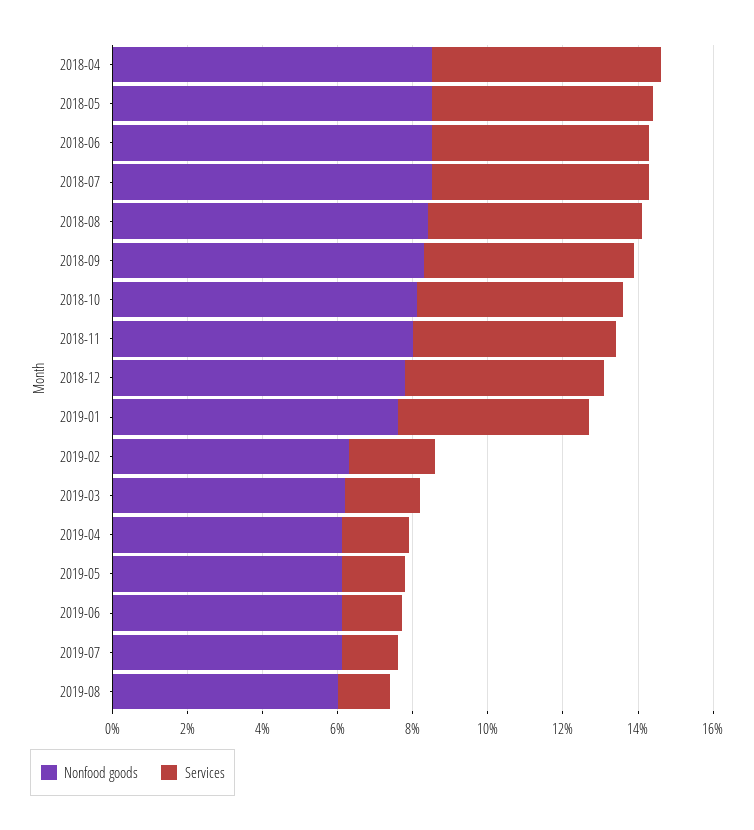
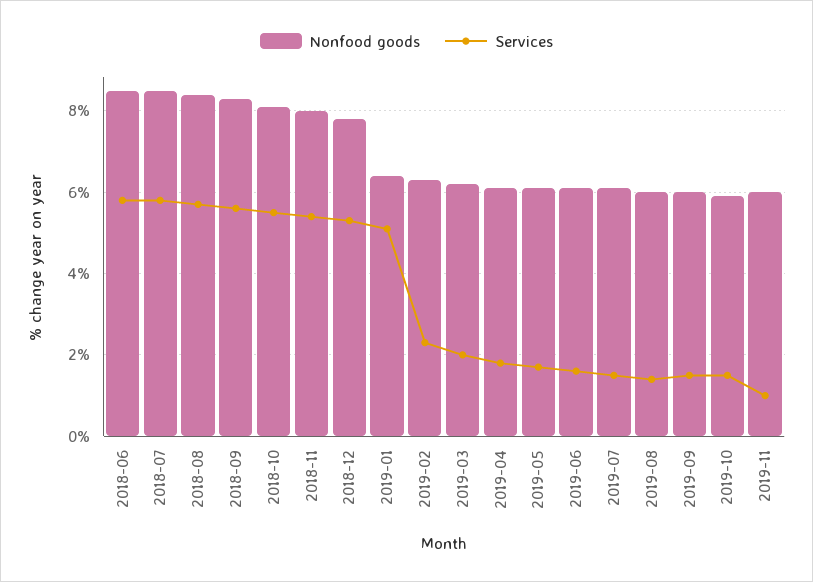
Nonfood goods, 2018-04: 8.5 -> none
Services, 2018-04: 6 -> none
Nonfood goods, 2018-05: 8.5 -> none
Services, 2018-05: 6 -> none
Nonfood goods, 2019-01: 7.5 -> 6.5
Nonfood goods, 2019-09: none -> 6
Services, 2019-09: none -> 1.5
Nonfood goods, 2019-10: none -> 6
Services, 2019-10: none -> 1.5
Nonfood goods, 2019-11: none -> 6
Services, 2019-11: none -> 1

